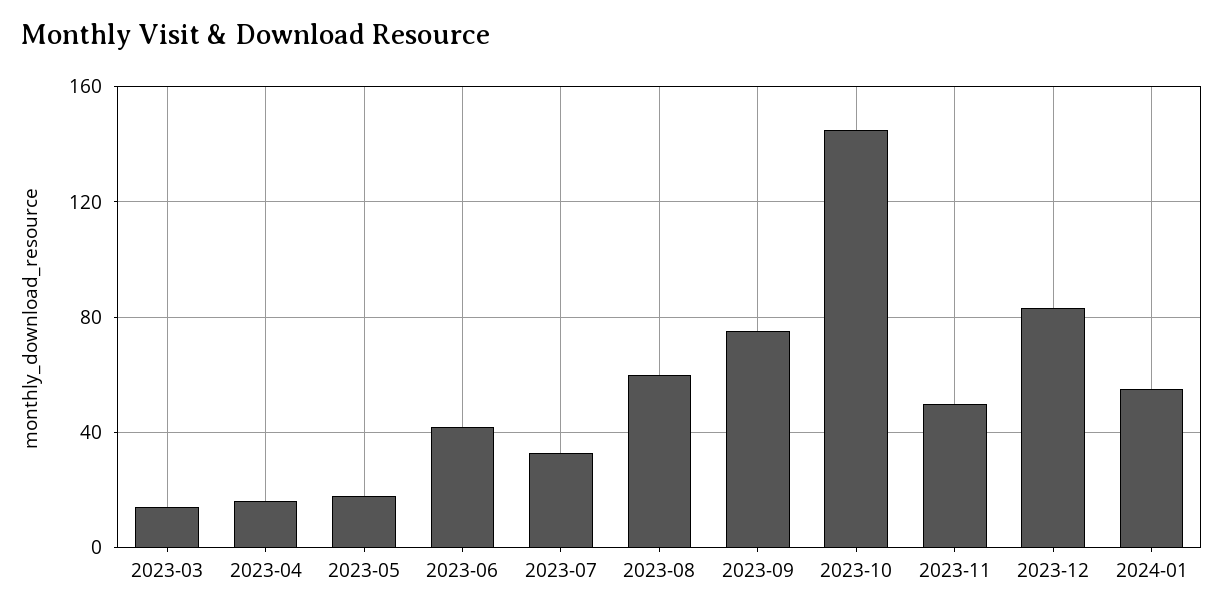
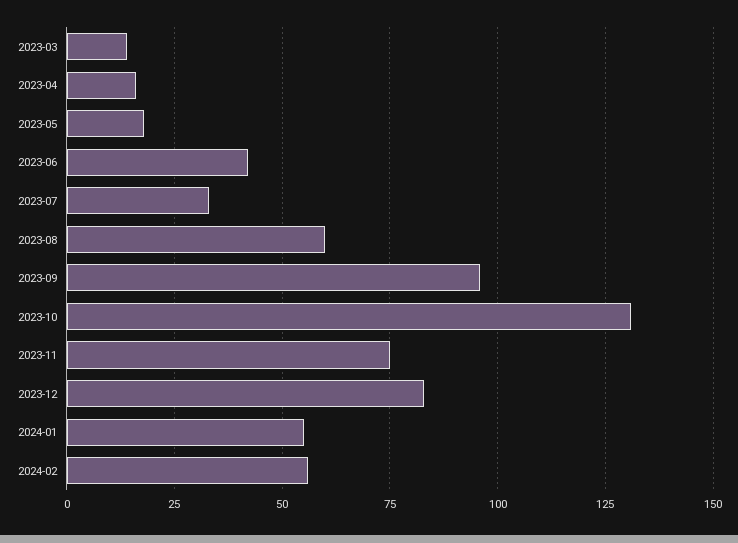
2023-09: 75 -> 95
2023-10: 145 -> 130
2023-11: 50 -> 75
2024-02: none -> 55

